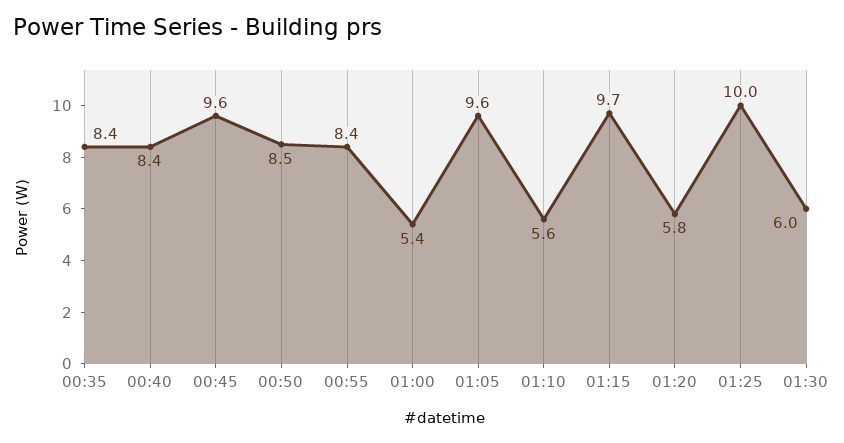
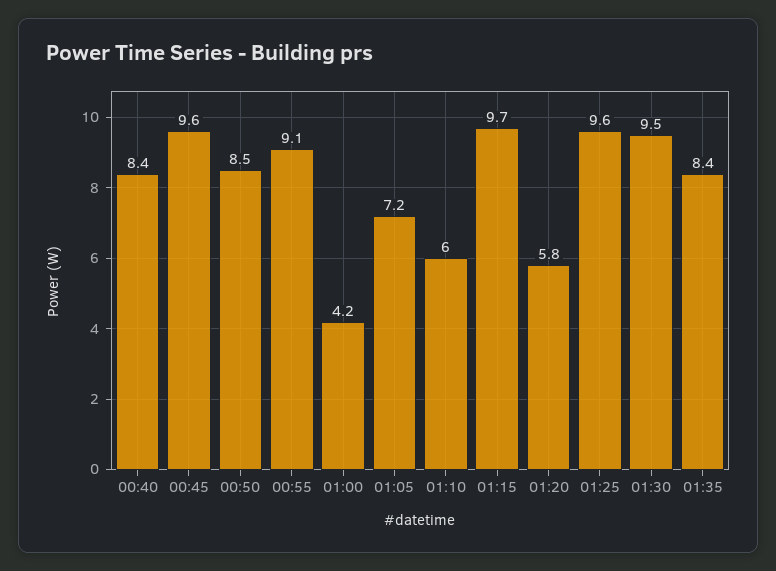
00:35: 8.4 -> none
00:55: 8.4 -> 9.1
01:00: 5.4 -> 4.2
01:05: 9.6 -> 7.2
01:10: 5.6 -> 6
01:25: 10 -> 9.6
01:30: 6 -> 9.5
01:35: none -> 8.4

